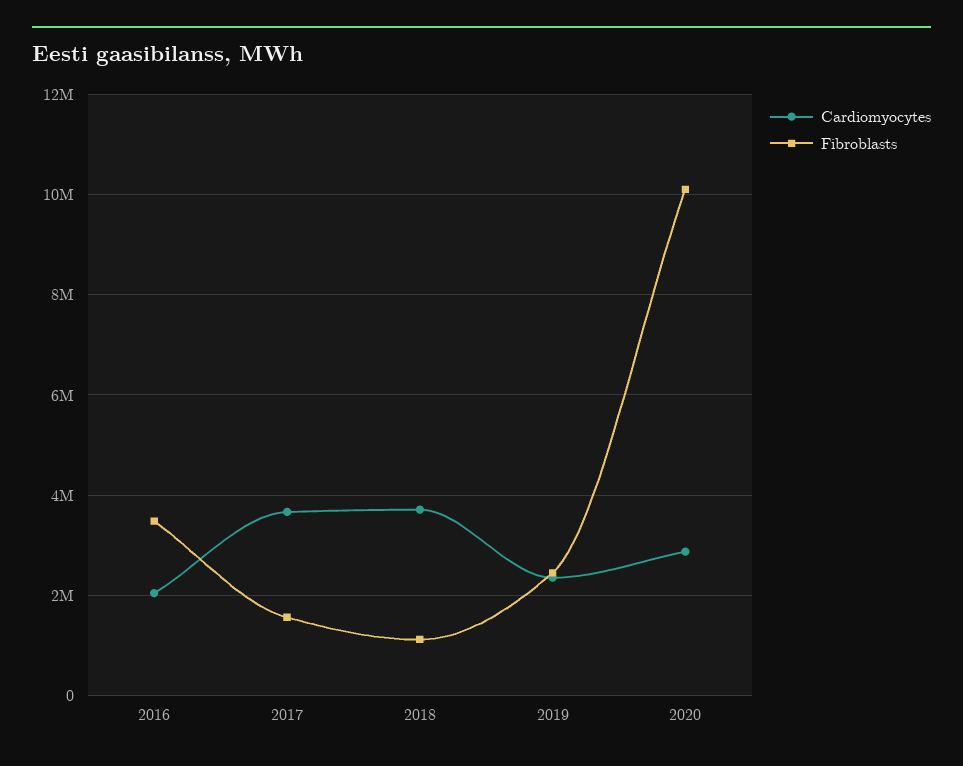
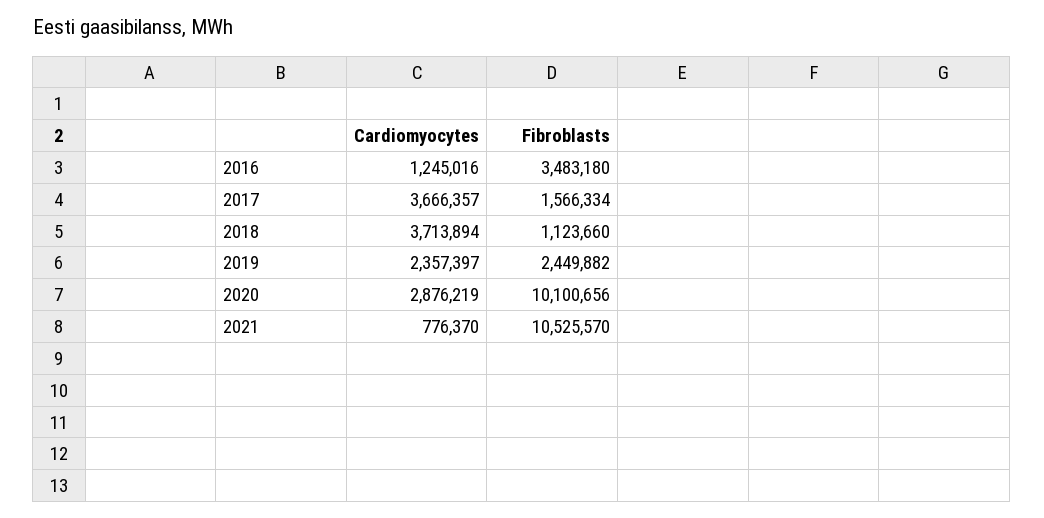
Cardiomyocytes, 2016: 2000000 -> 1245016
Cardiomyocytes, 2021: none -> 776370
Fibroblasts, 2021: none -> 10525570

